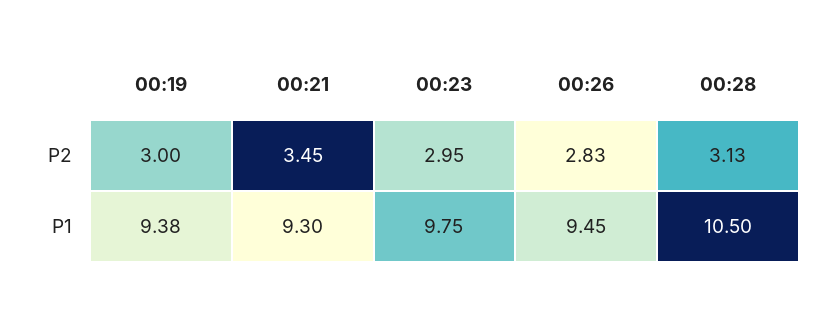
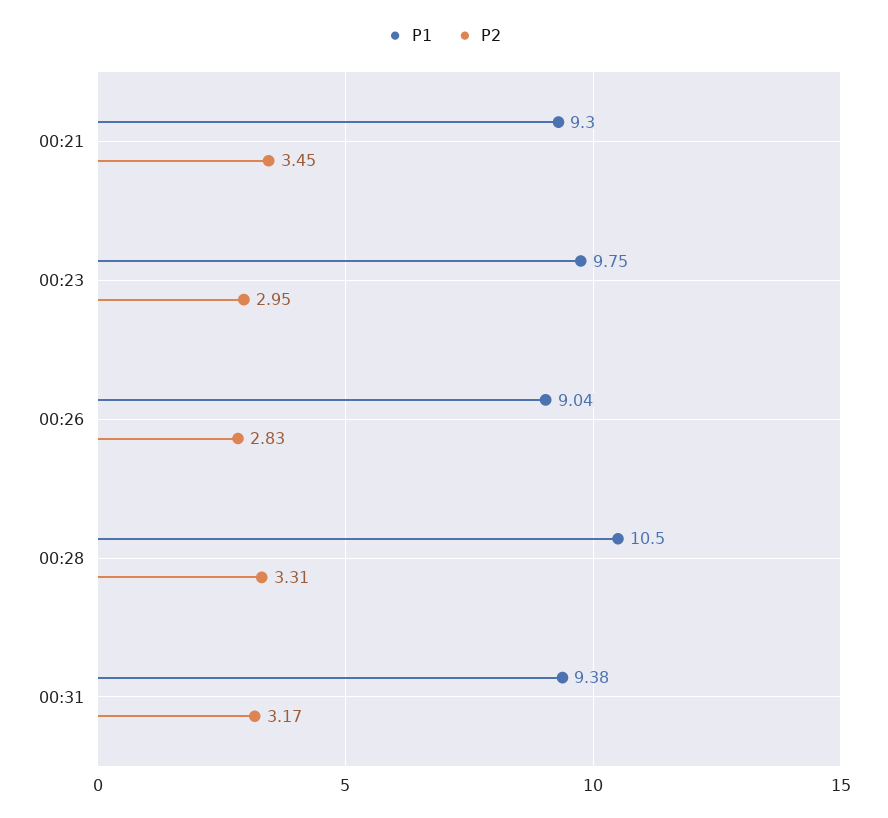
P2, 00:19: 3 -> none
P2, 00:28: 3.13 -> 3.31
P1, 00:19: 9.38 -> none
P1, 00:26: 9.45 -> 9.04
P1, 00:31: none -> 9.38
P2, 00:31: none -> 3.17

